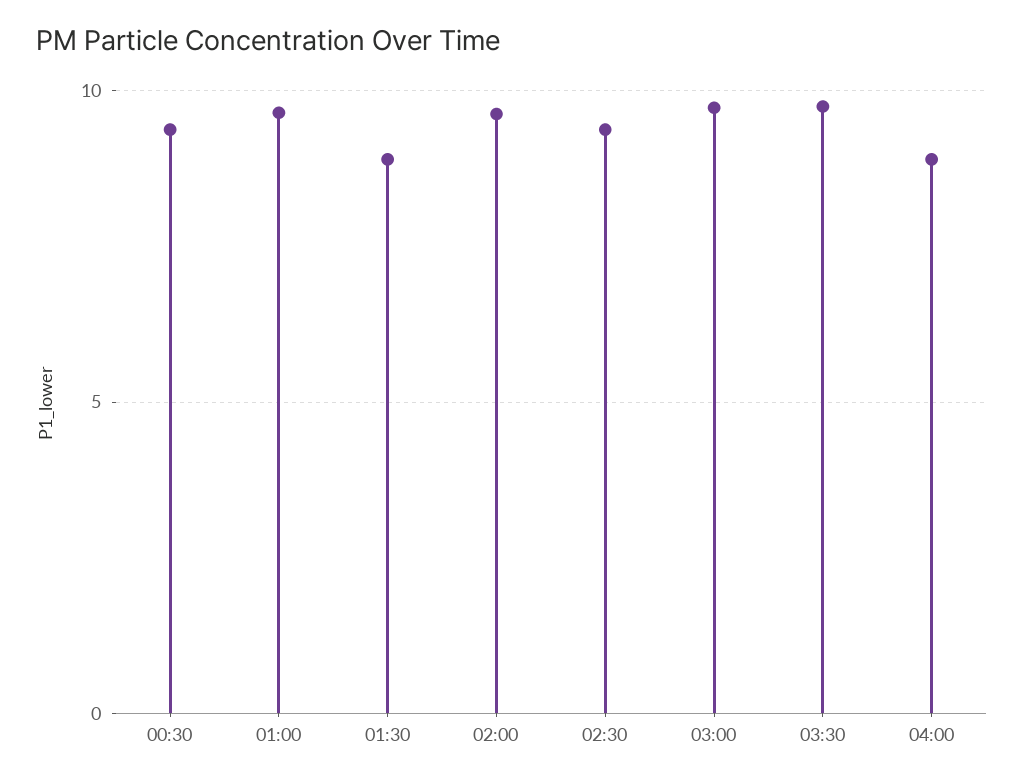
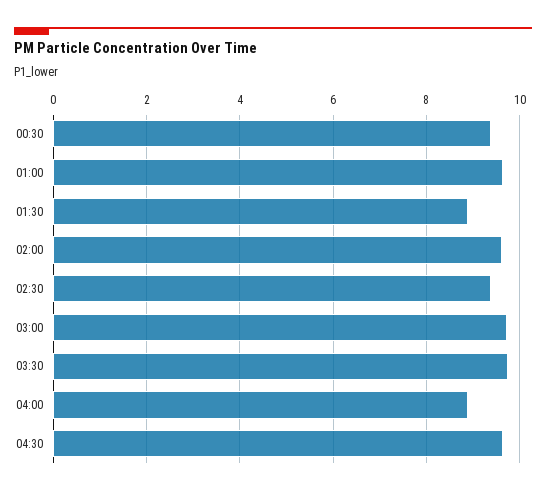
04:30: none -> 9.6

